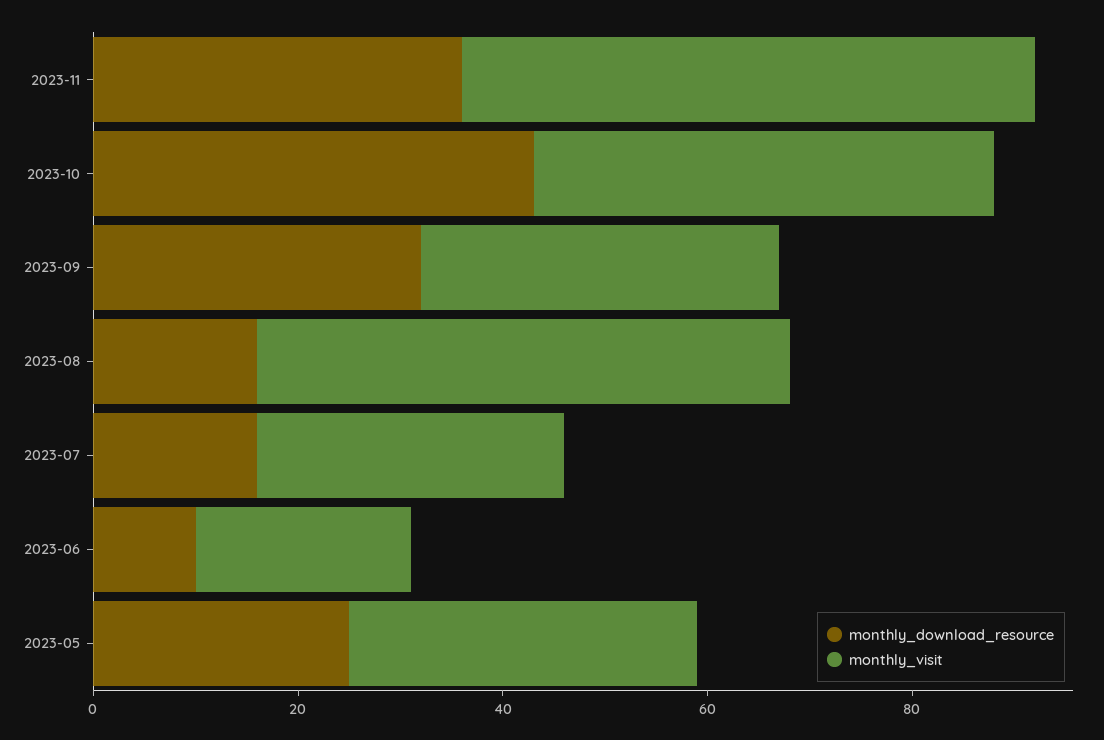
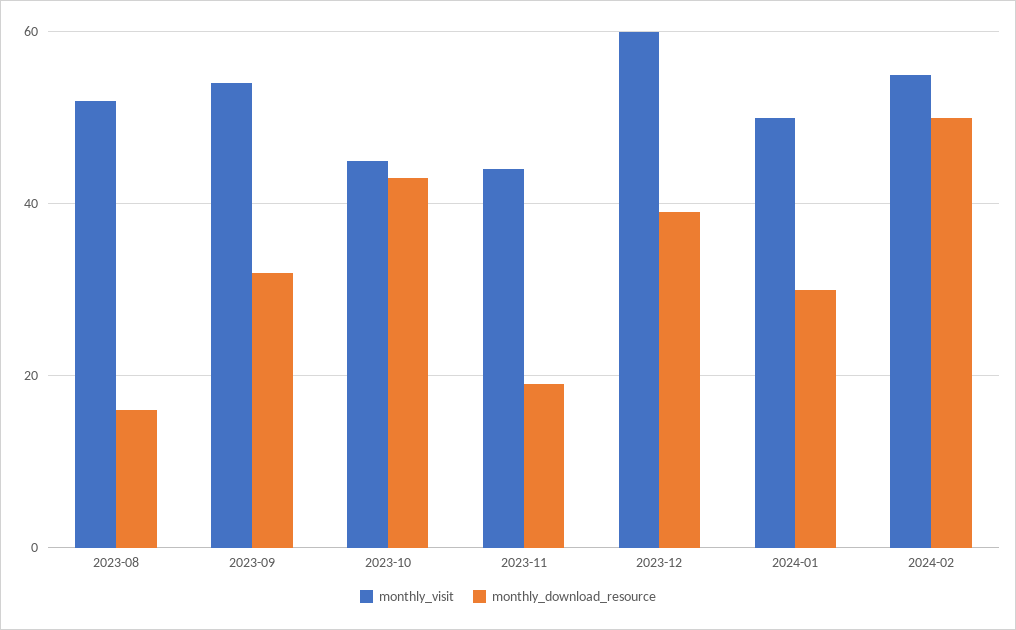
monthly_download_resource, 2023-11: 35 -> 20
monthly_visit, 2023-11: 55 -> 45
monthly_visit, 2023-09: 35 -> 55
monthly_download_resource, 2023-07: 15 -> none
monthly_visit, 2023-07: 30 -> none
monthly_download_resource, 2023-06: 10 -> none
monthly_visit, 2023-06: 20 -> none
monthly_download_resource, 2023-05: 25 -> none
monthly_visit, 2023-05: 35 -> none
monthly_visit, 2023-12: none -> 60
monthly_download_resource, 2023-12: none -> 40
monthly_visit, 2024-01: none -> 50
monthly_download_resource, 2024-01: none -> 30
monthly_visit, 2024-02: none -> 55
monthly_download_resource, 2024-02: none -> 50

